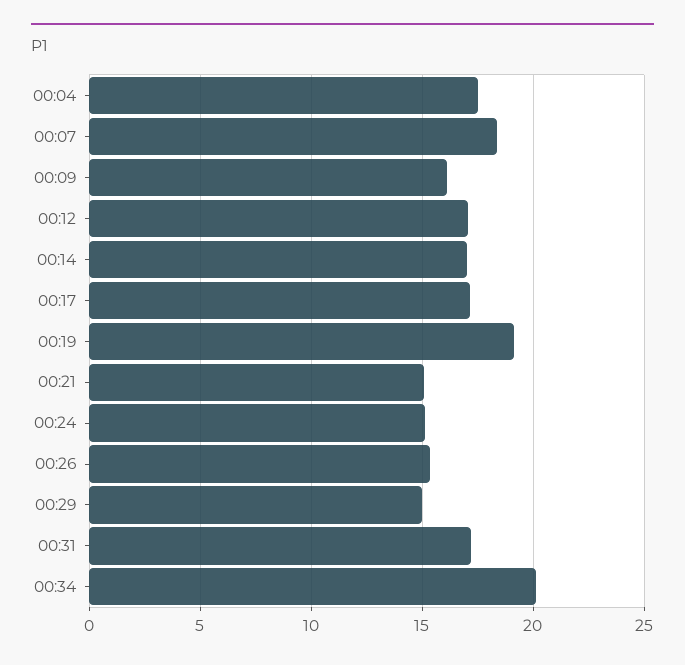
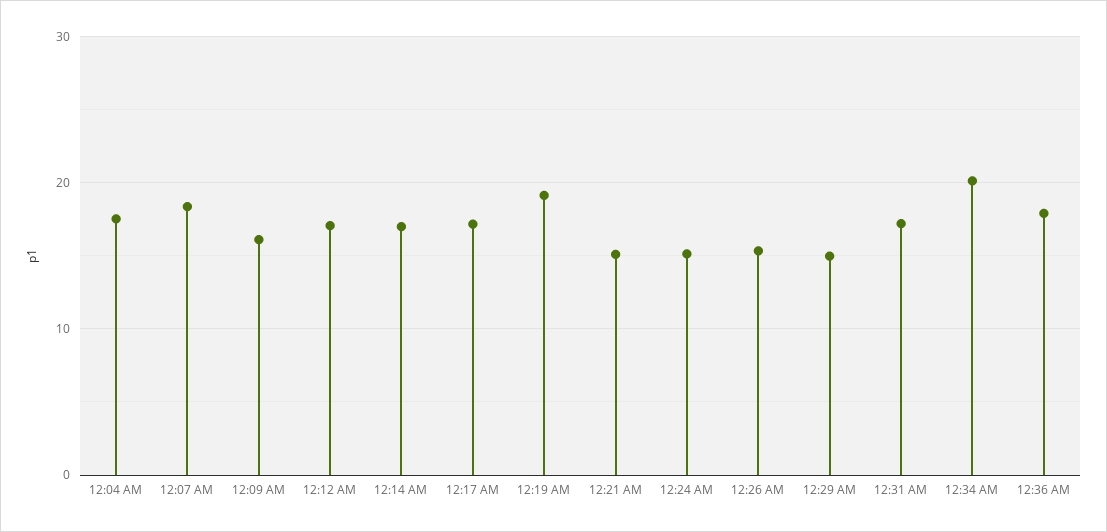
12:36 AM: none -> 18

